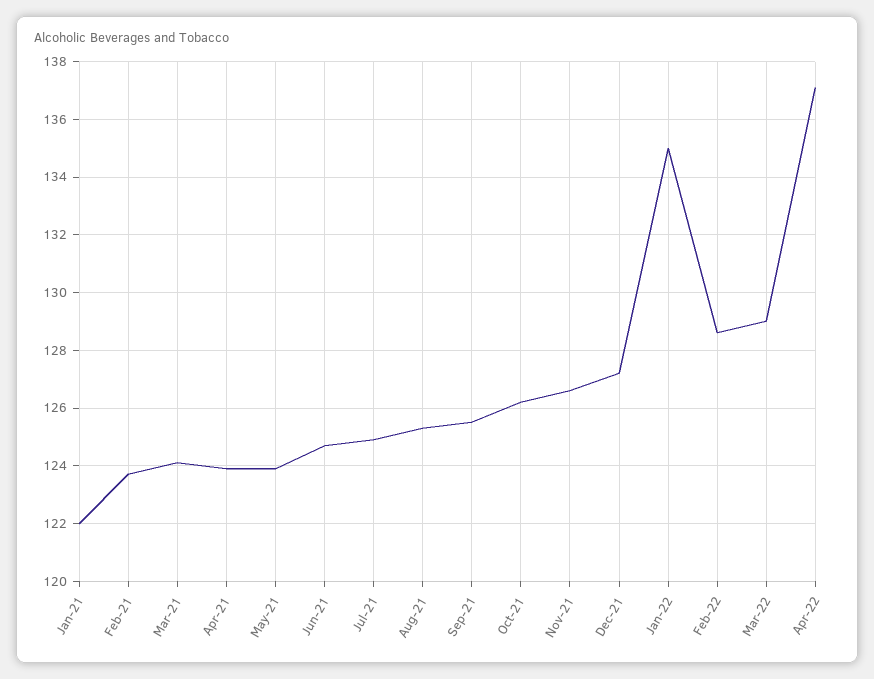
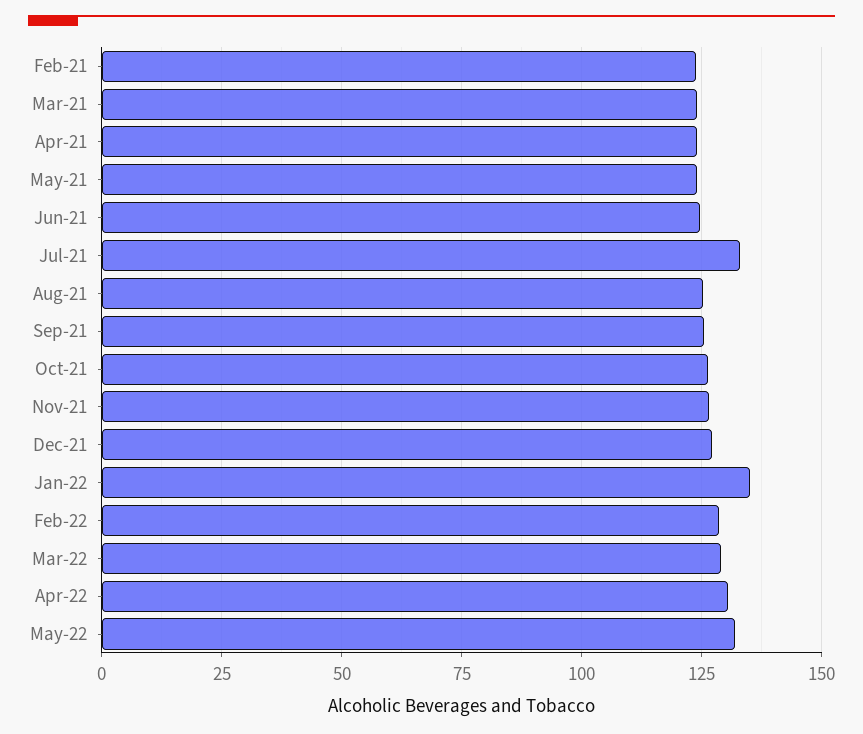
Jan-21: 122 -> none
Jul-21: 125 -> 132.5
Apr-22: 137 -> 130
May-22: none -> 132.5

